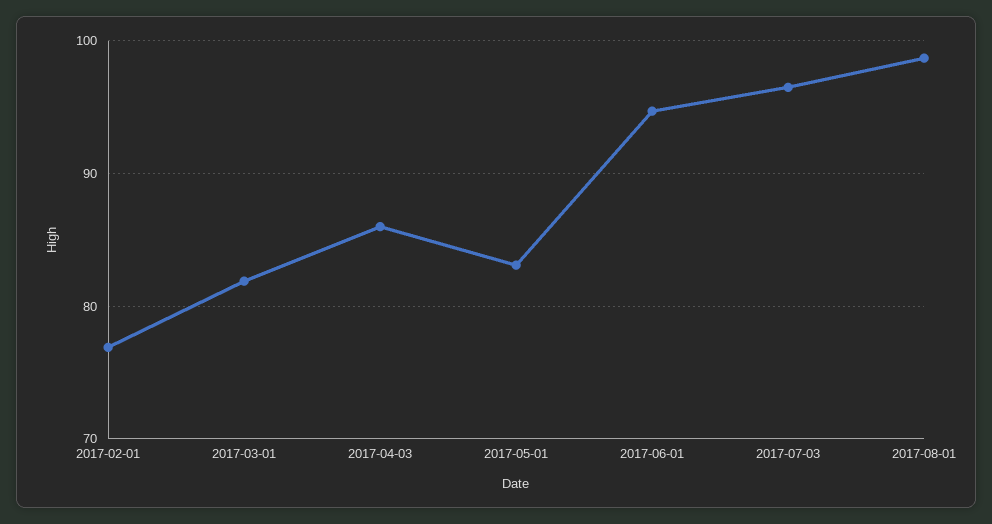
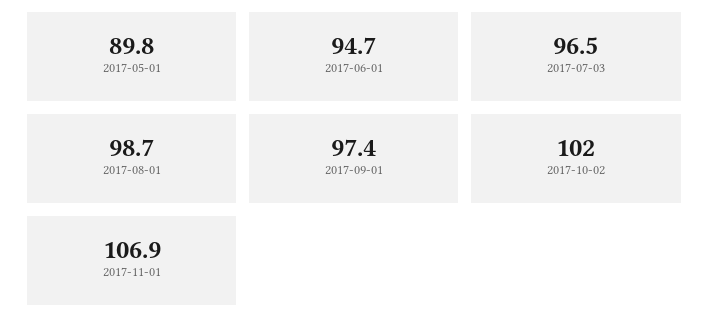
2017-02-01: 77 -> none
2017-03-01: 82 -> none
2017-04-03: 86 -> none
2017-05-01: 83 -> 89.8
2017-09-01: none -> 97.4
2017-10-02: none -> 102
2017-11-01: none -> 106.9

